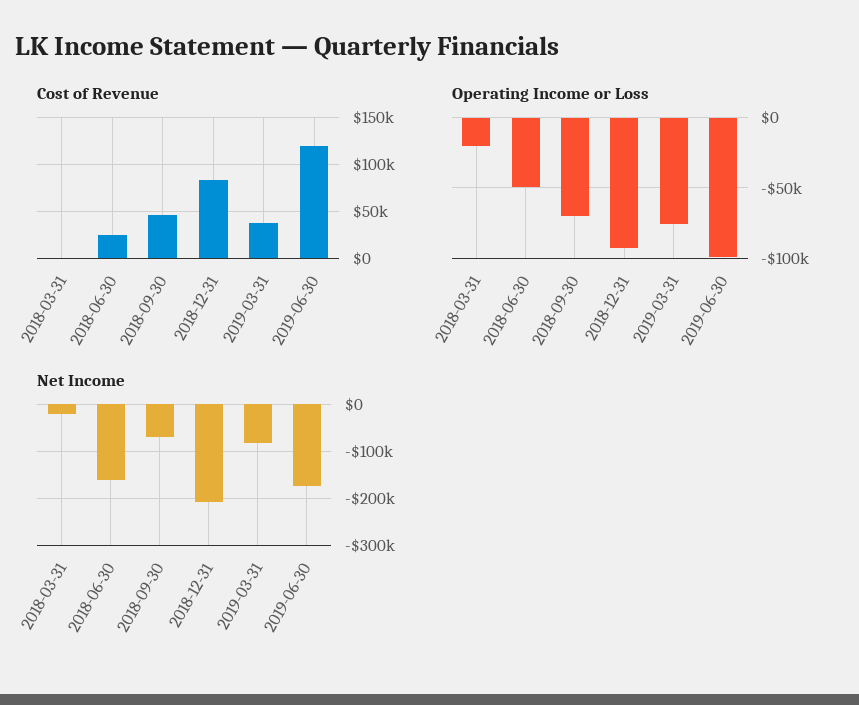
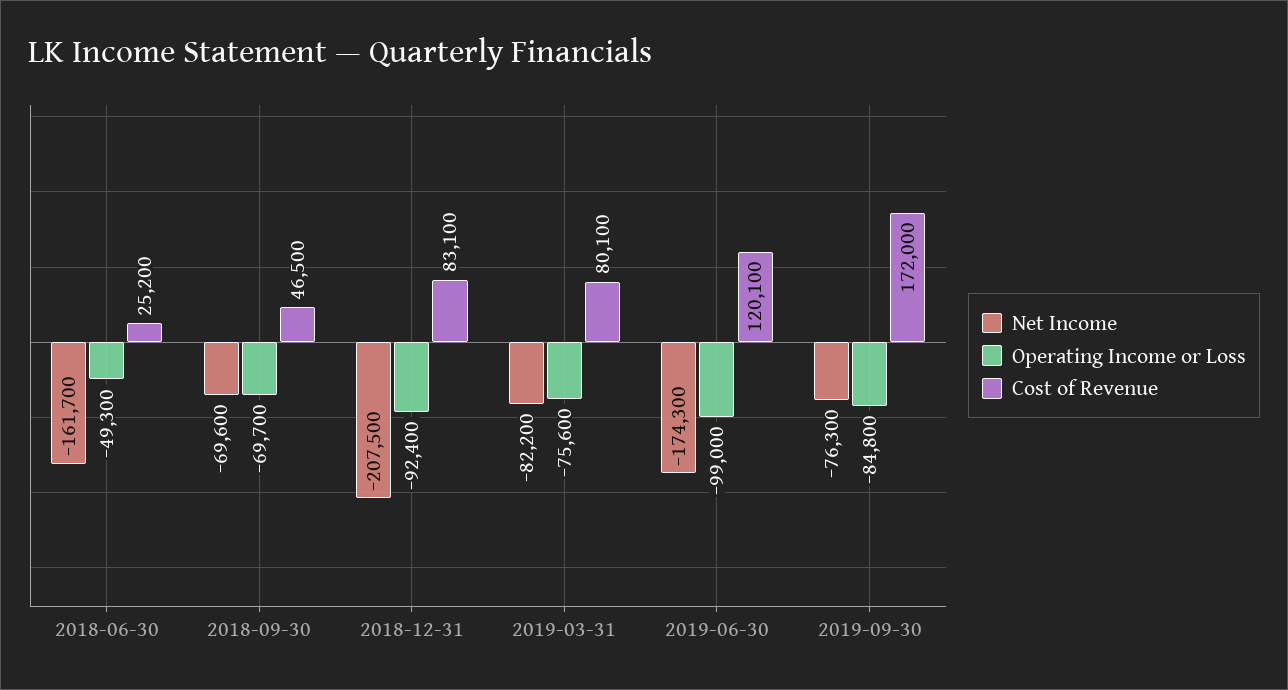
Cost of Revenue, 2018-03-31: 0 -> none
Cost of Revenue, 2019-03-31: 40000 -> 80100
Operating Income or Loss, 2018-03-31: -20000 -> none
Net Income, 2018-03-31: -20000 -> none
Net Income, 2019-09-30: none -> -76300
Operating Income or Loss, 2019-09-30: none -> -84800
Cost of Revenue, 2019-09-30: none -> 172000

